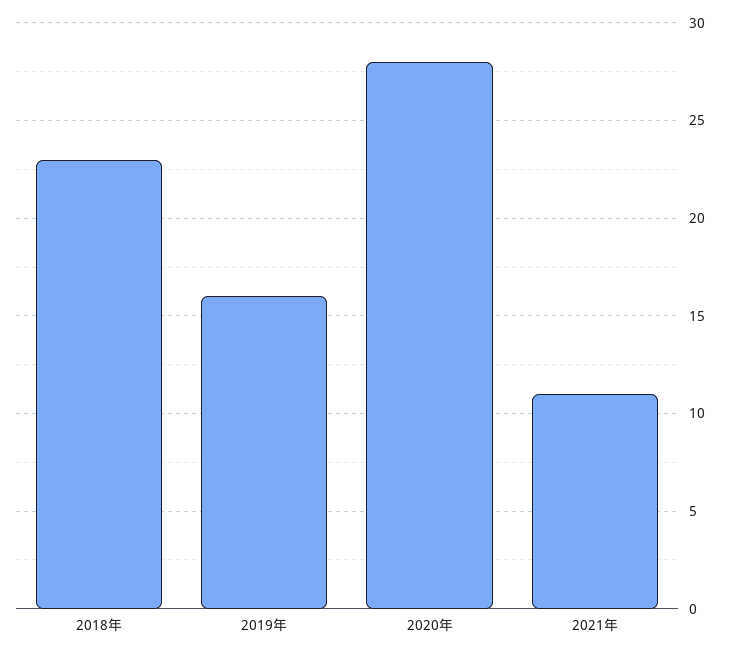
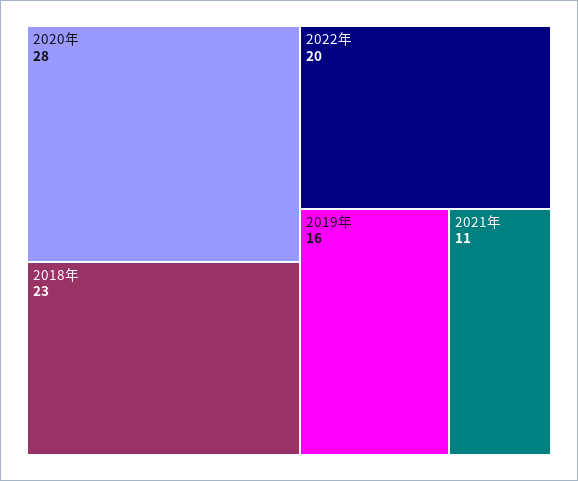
2022年: none -> 20

